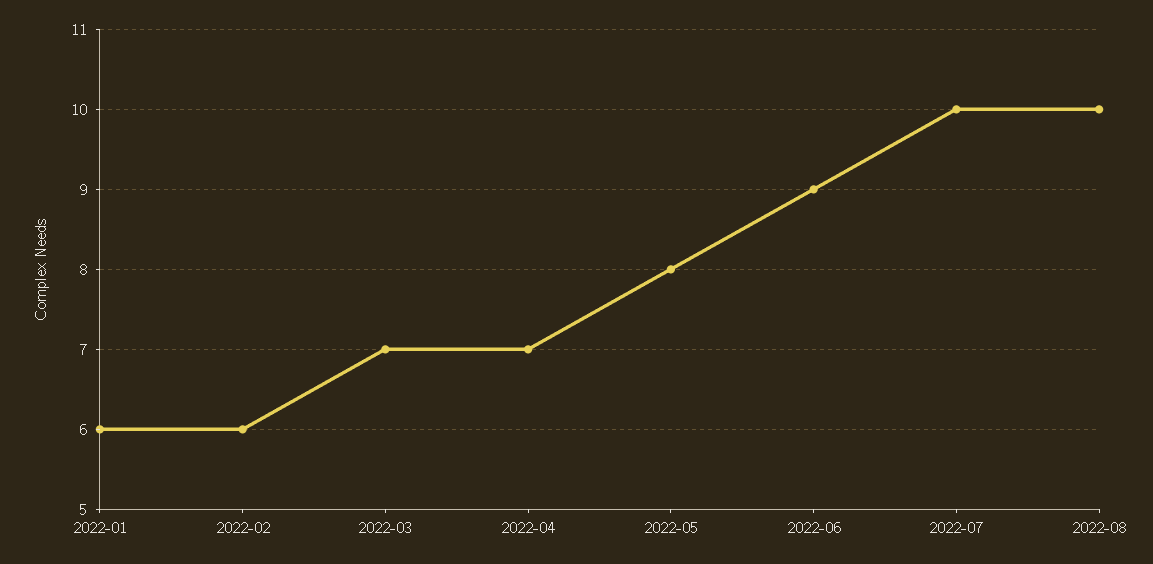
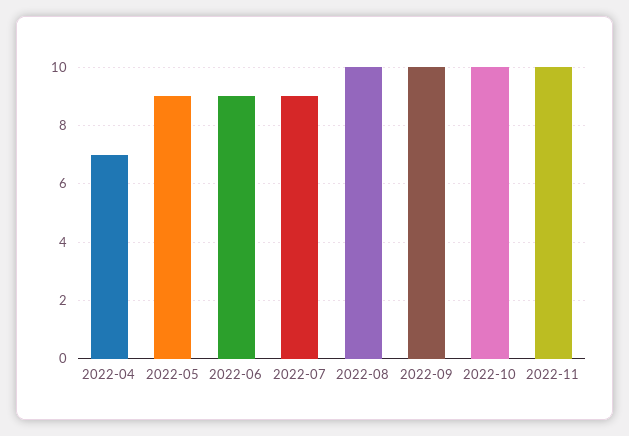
2022-01: 6 -> none
2022-02: 6 -> none
2022-03: 7 -> none
2022-05: 8 -> 9
2022-07: 10 -> 9
2022-09: none -> 10
2022-10: none -> 10
2022-11: none -> 10

